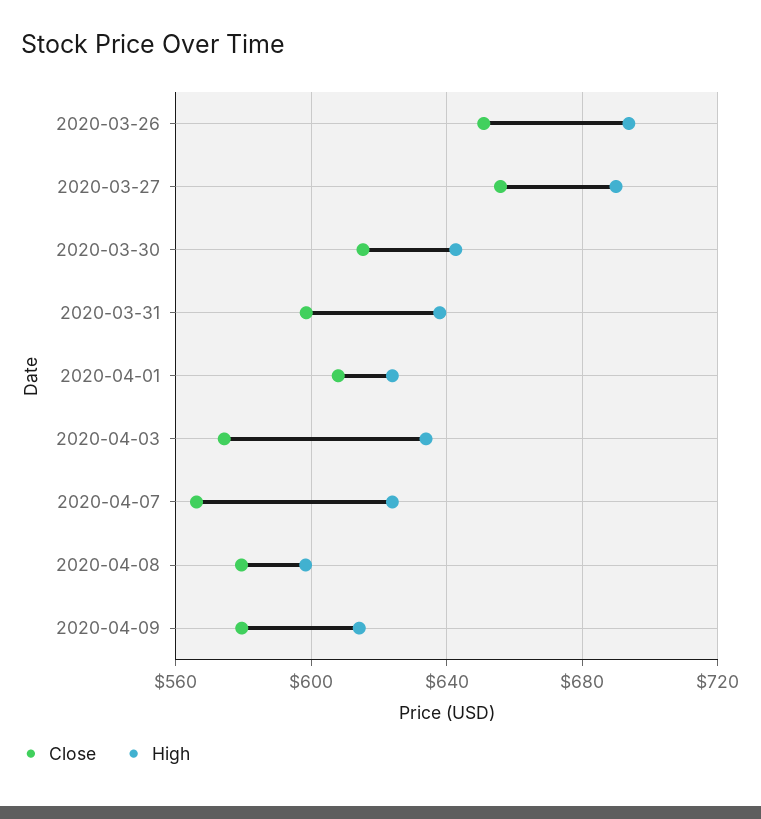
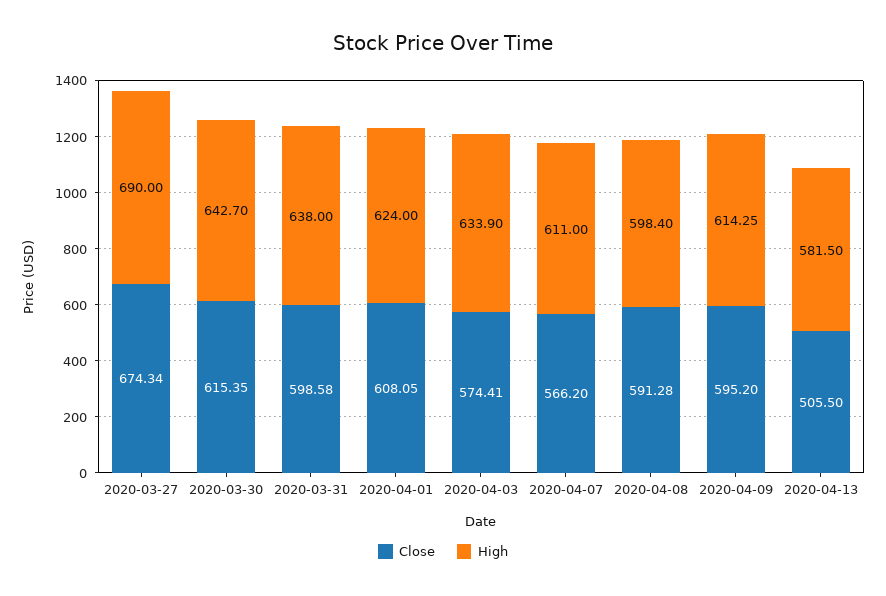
Close, 2020-03-26: 650 -> none
High, 2020-03-26: 695 -> none
Close, 2020-03-27: 655 -> 674.34
High, 2020-04-07: 625 -> 611
Close, 2020-04-08: 580 -> 591.28
Close, 2020-04-09: 580 -> 595.2
Close, 2020-04-13: none -> 505.5
High, 2020-04-13: none -> 581.5

